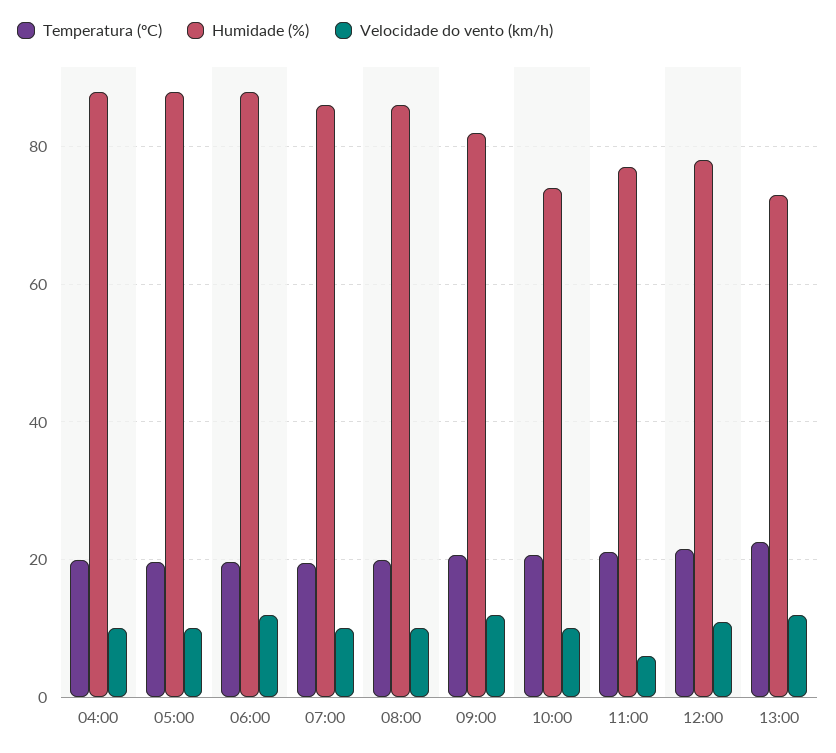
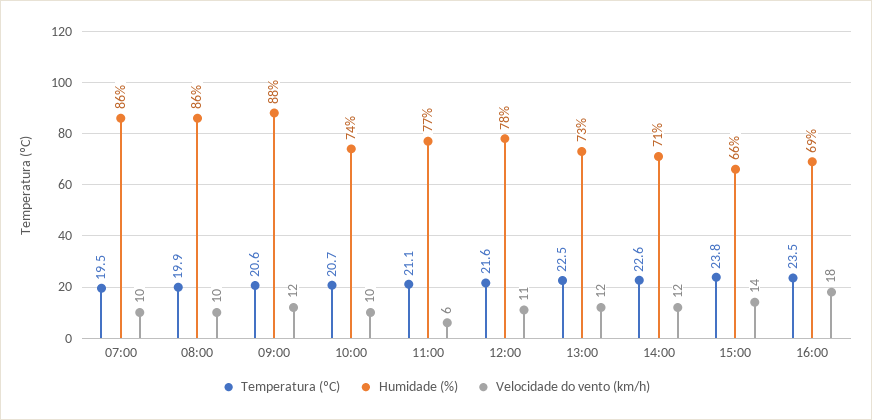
Temperatura (ºC), 04:00: 20 -> none
Humidade (%), 04:00: 88 -> none
Velocidade do vento (km/h), 04:00: 10 -> none
Temperatura (ºC), 05:00: 20 -> none
Humidade (%), 05:00: 88 -> none
Velocidade do vento (km/h), 05:00: 10 -> none
Temperatura (ºC), 06:00: 20 -> none
Humidade (%), 06:00: 88 -> none
Velocidade do vento (km/h), 06:00: 12 -> none
Humidade (%), 09:00: 82 -> 88
Temperatura (ºC), 14:00: none -> 22.6
Humidade (%), 14:00: none -> 71
Velocidade do vento (km/h), 14:00: none -> 12
Temperatura (ºC), 15:00: none -> 23.8
Humidade (%), 15:00: none -> 66
Velocidade do vento (km/h), 15:00: none -> 14
Temperatura (ºC), 16:00: none -> 23.5
Humidade (%), 16:00: none -> 69
Velocidade do vento (km/h), 16:00: none -> 18

